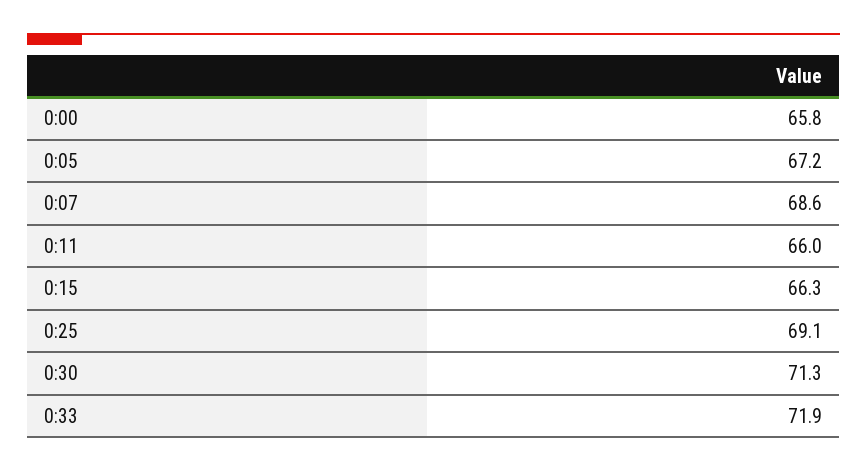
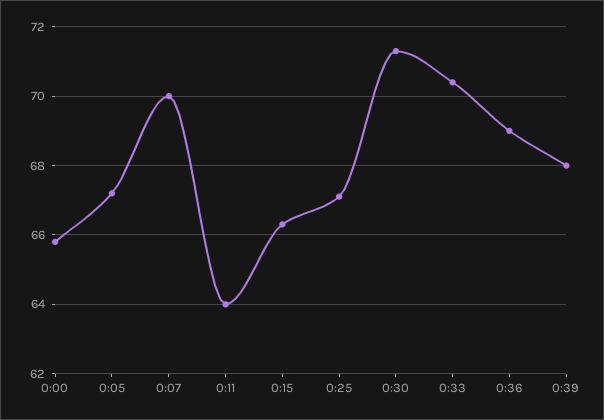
0:07: 68.6 -> 70
0:11: 66 -> 64
0:25: 69.1 -> 67
0:33: 71.9 -> 70.5
0:36: none -> 69
0:39: none -> 68

